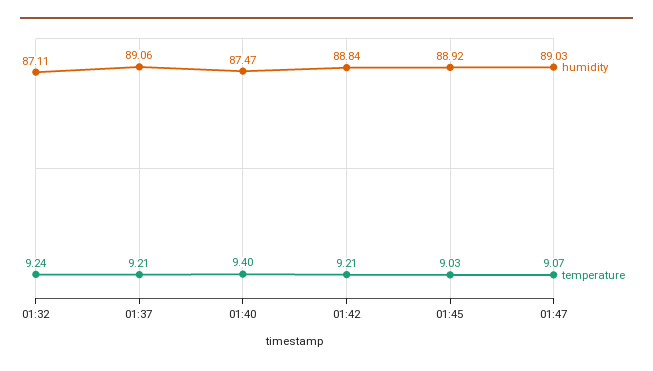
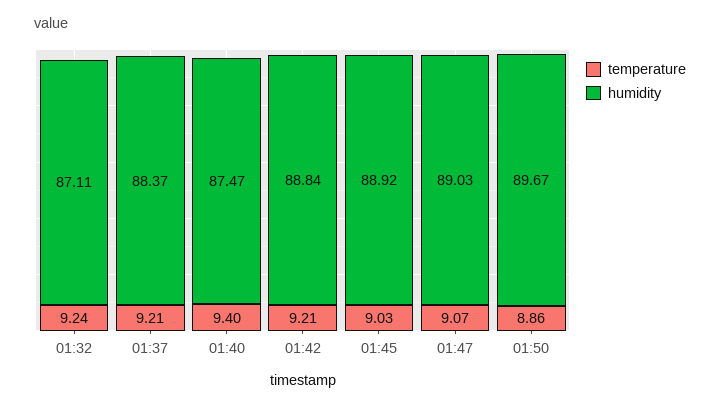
humidity, 01:37: 89.06 -> 88.37
temperature, 01:50: none -> 8.86
humidity, 01:50: none -> 89.67

